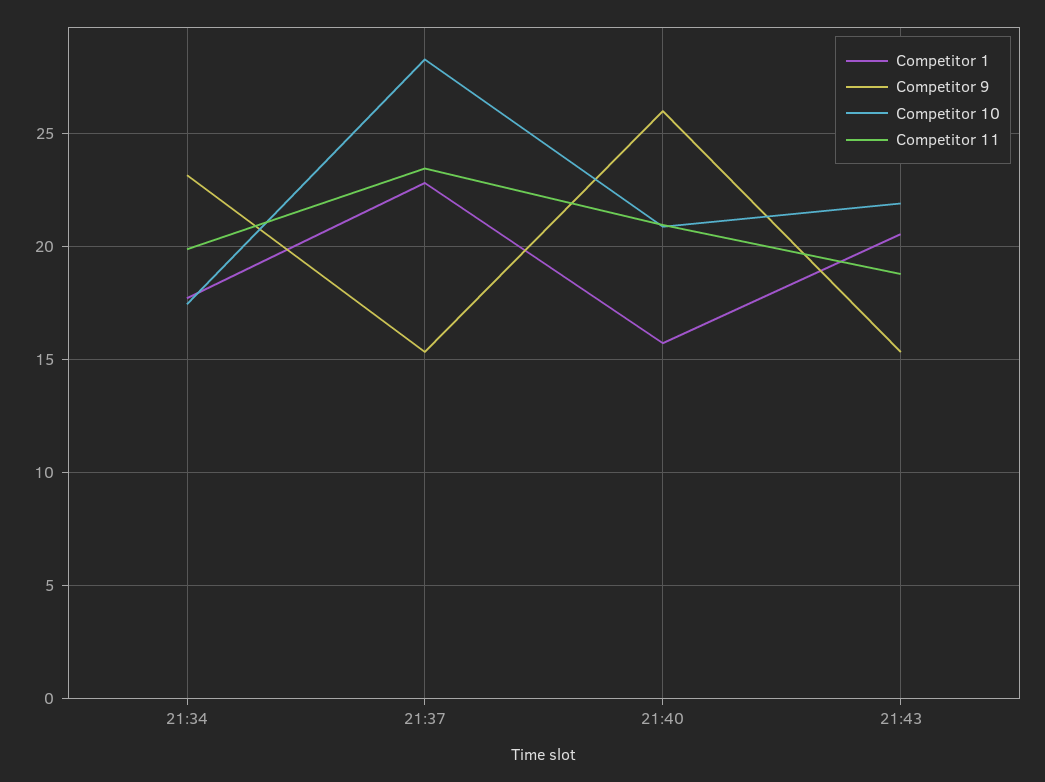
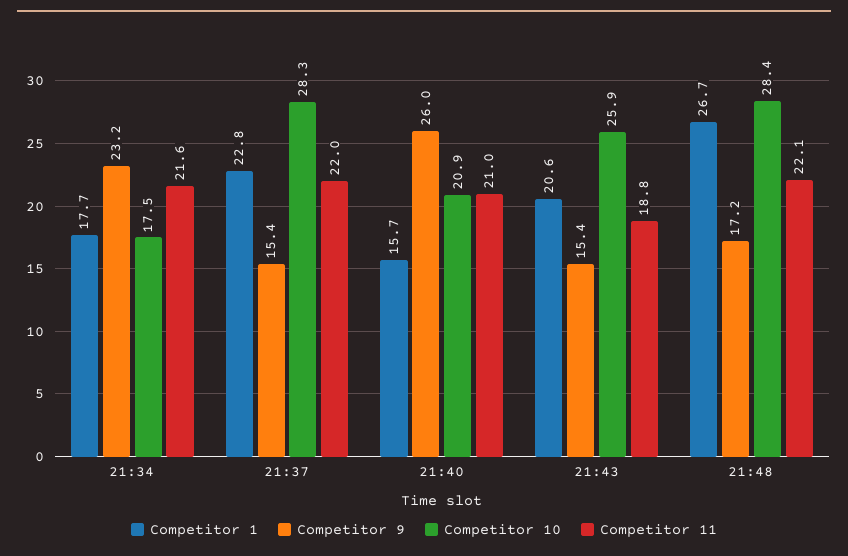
Competitor 11, 21:34: 20 -> 21.6
Competitor 11, 21:37: 23.5 -> 22
Competitor 10, 21:43: 22 -> 25.9
Competitor 1, 21:48: none -> 26.7
Competitor 9, 21:48: none -> 17.2
Competitor 10, 21:48: none -> 28.4
Competitor 11, 21:48: none -> 22.1

